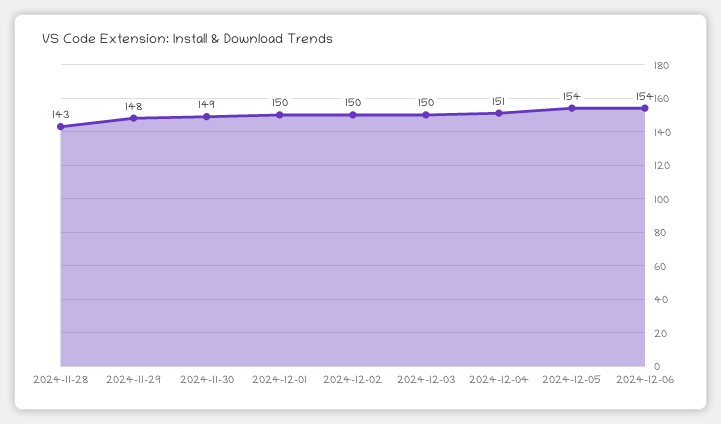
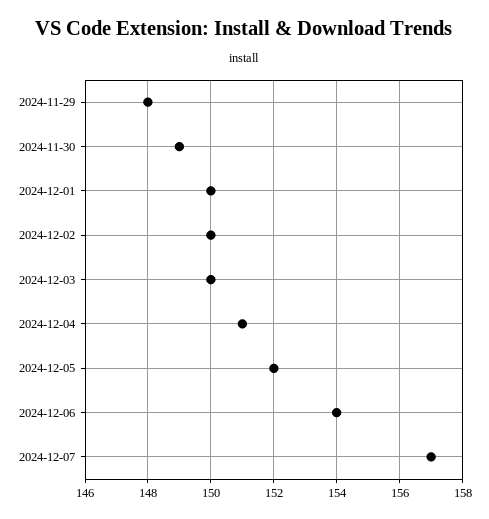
2024-11-28: 143 -> none
2024-12-05: 154 -> 152
2024-12-07: none -> 157

